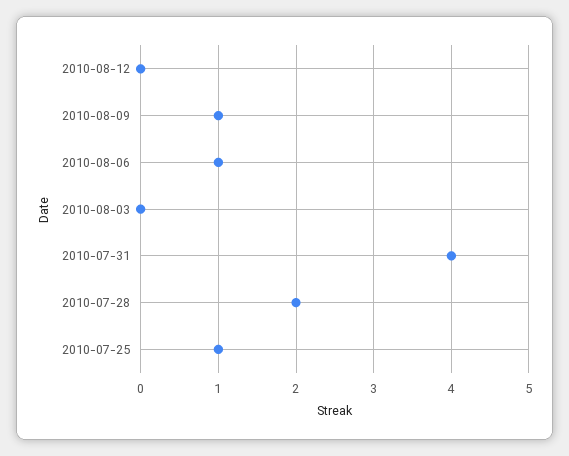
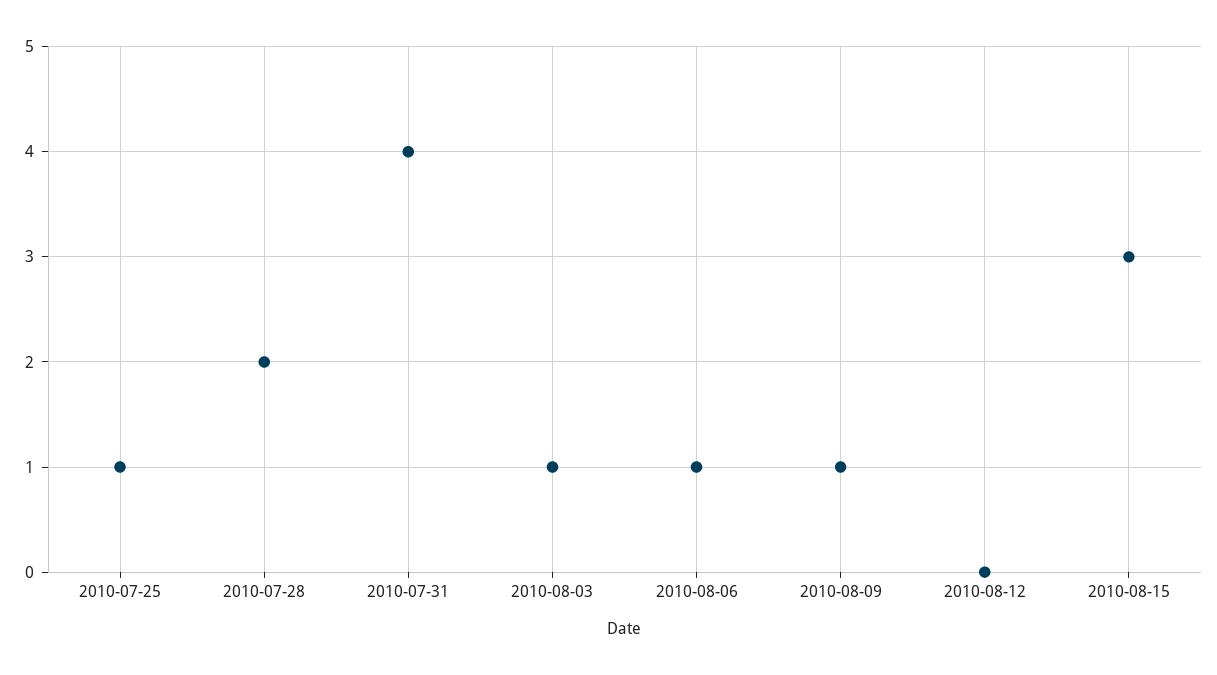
2010-08-03: 0 -> 1
2010-08-15: none -> 3

